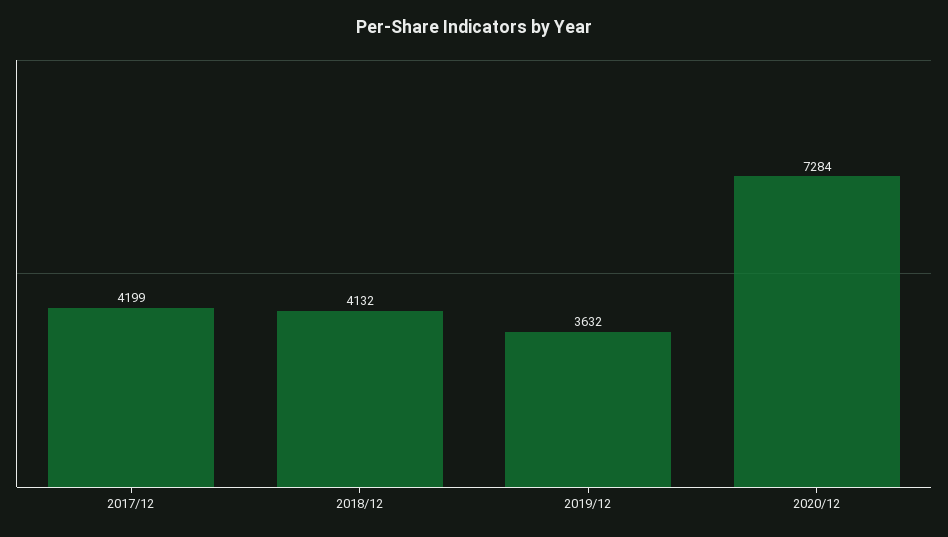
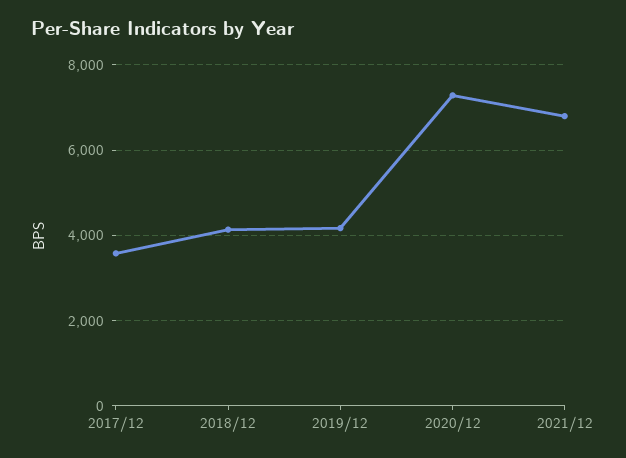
2017/12: 4199 -> 3600
2019/12: 3632 -> 4200
2021/12: none -> 6800

